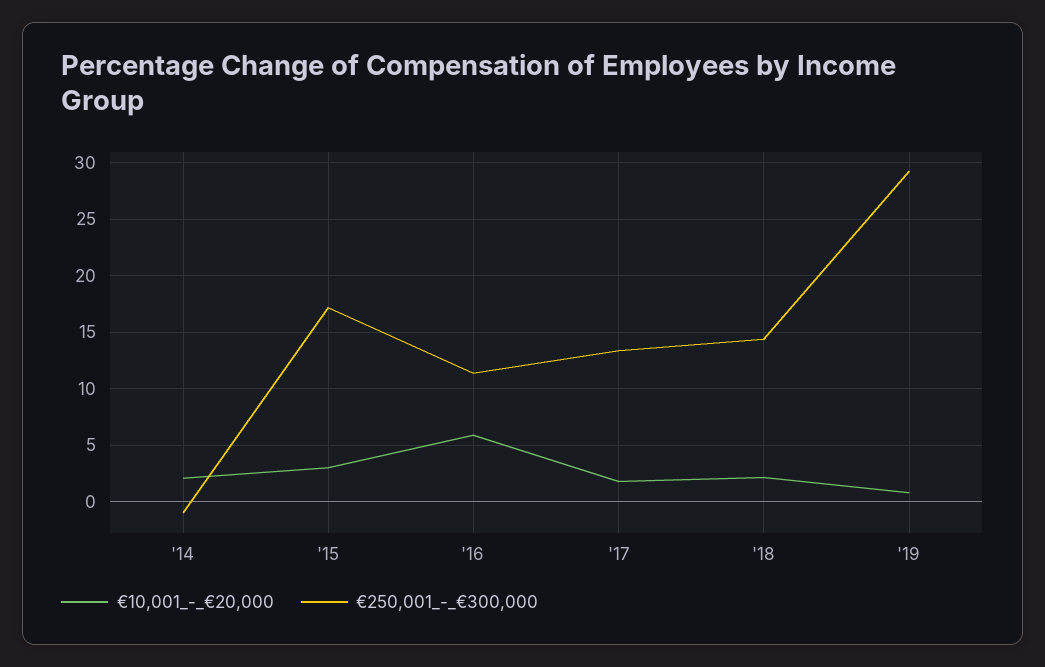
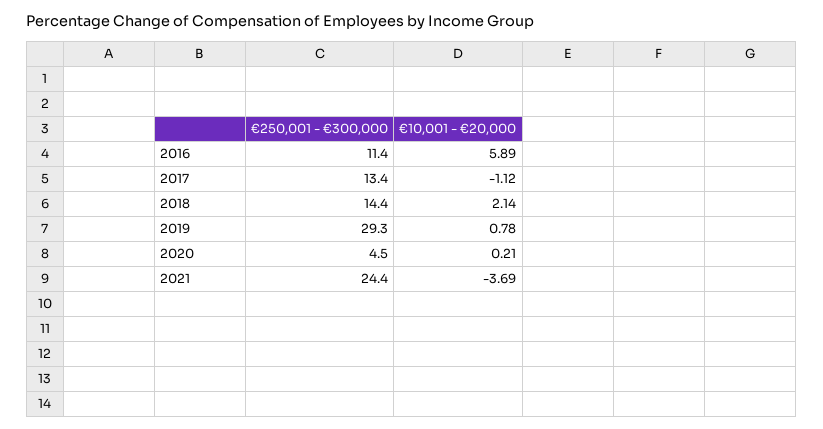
€10,001_-_€20,000, '14: 2 -> none
€250,001_-_€300,000, '14: -1 -> none
€10,001_-_€20,000, '15: 3 -> none
€250,001_-_€300,000, '15: 17 -> none
€10,001_-_€20,000, '17: 2 -> -1.12
€250,001_-_€300,000, 2020: none -> 4.5
€10,001_-_€20,000, 2020: none -> 0.21
€250,001_-_€300,000, 2021: none -> 24.4
€10,001_-_€20,000, 2021: none -> -3.69

